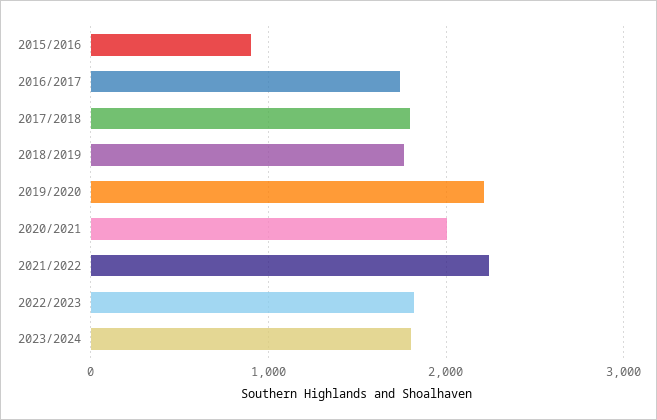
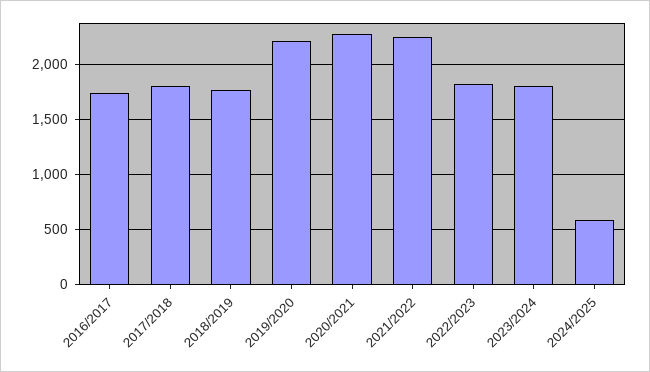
2015/2016: 900 -> none
2020/2021: 2000 -> 2300
2024/2025: none -> 600

